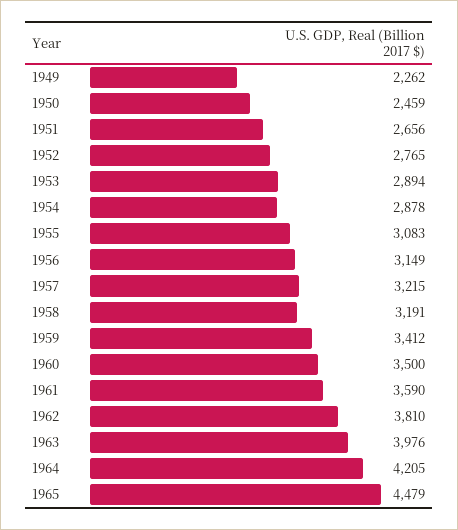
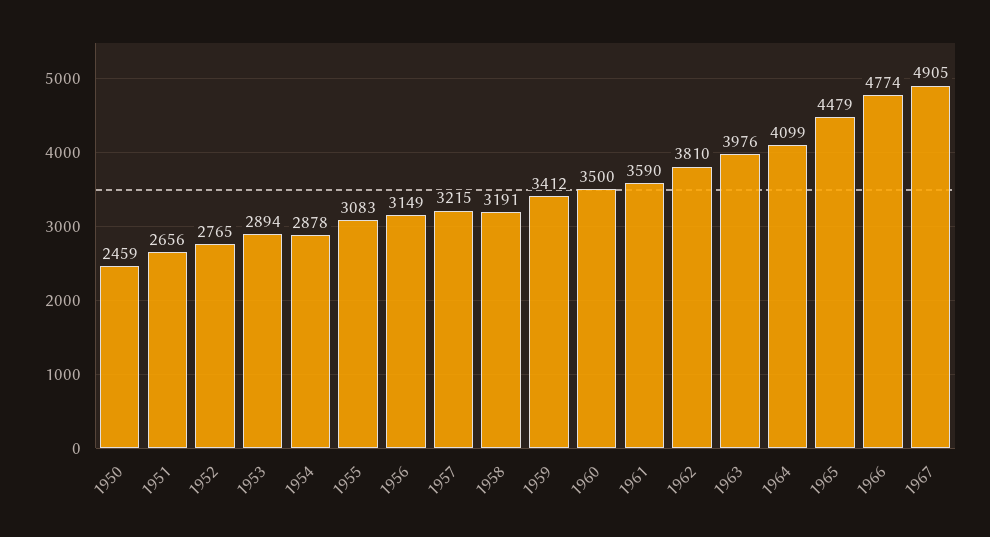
1949: 2262 -> none
1964: 4205 -> 4099
1966: none -> 4774
1967: none -> 4905

